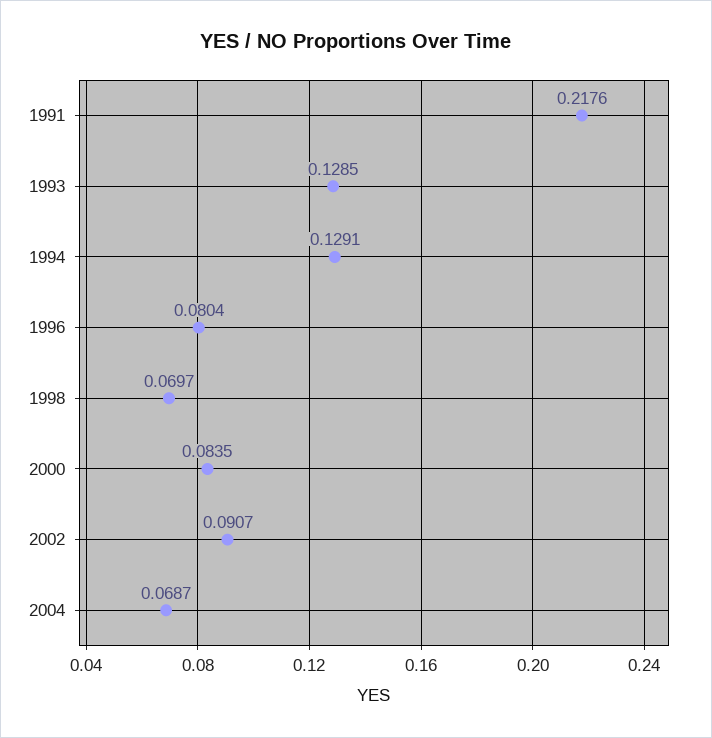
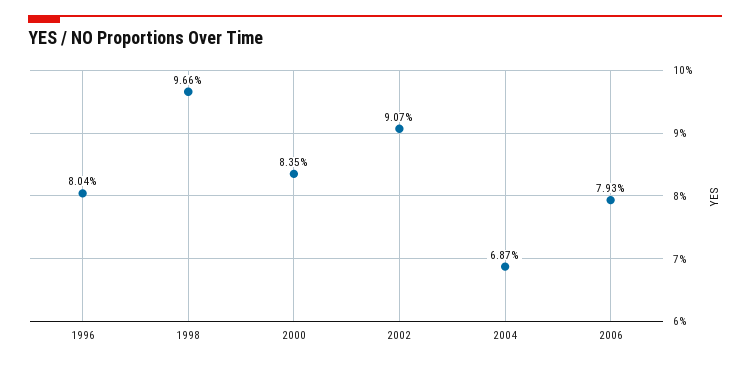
1991: 0.2176 -> none
1993: 0.1285 -> none
1994: 0.1291 -> none
1998: 0.0697 -> 0.0966
2006: none -> 0.0793

